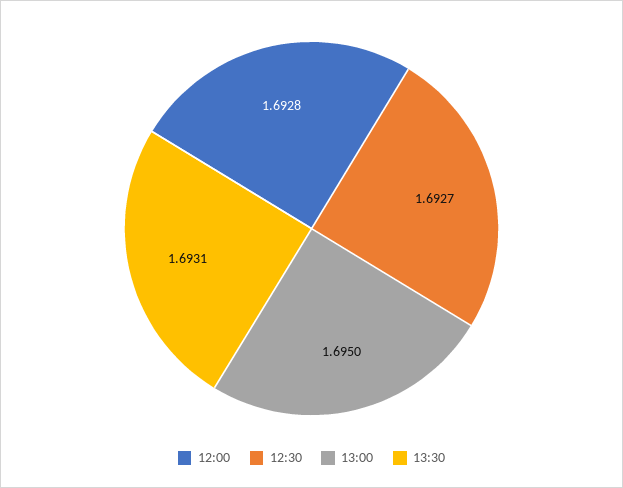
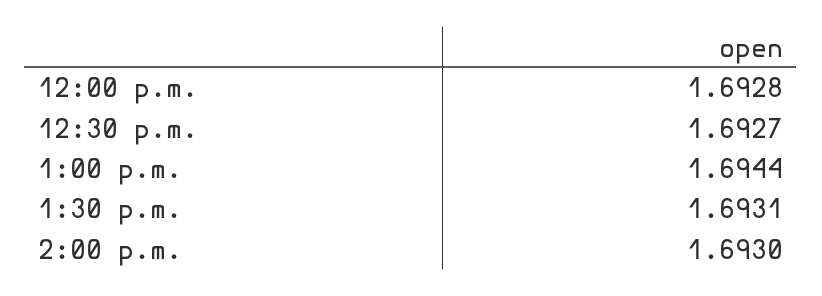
13:00: 1.695 -> 1.6944
2:00 p.m.: none -> 1.693

